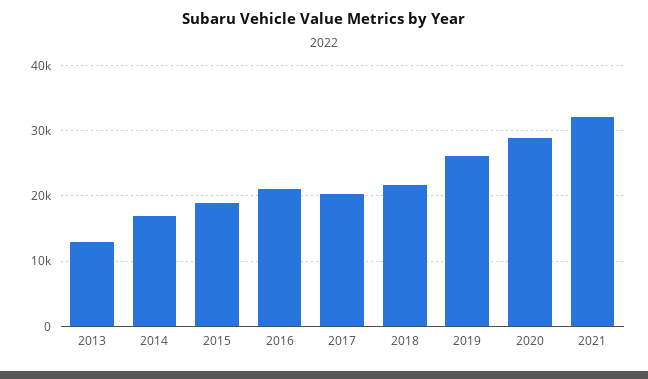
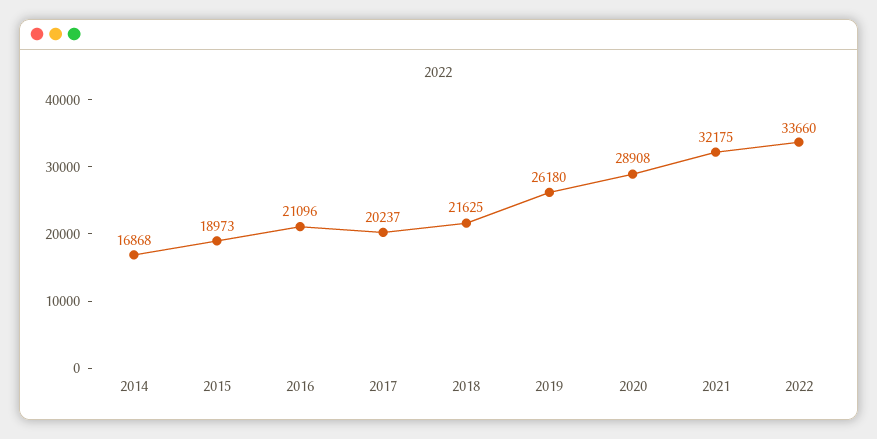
2013: 13000 -> none
2022: none -> 33660

